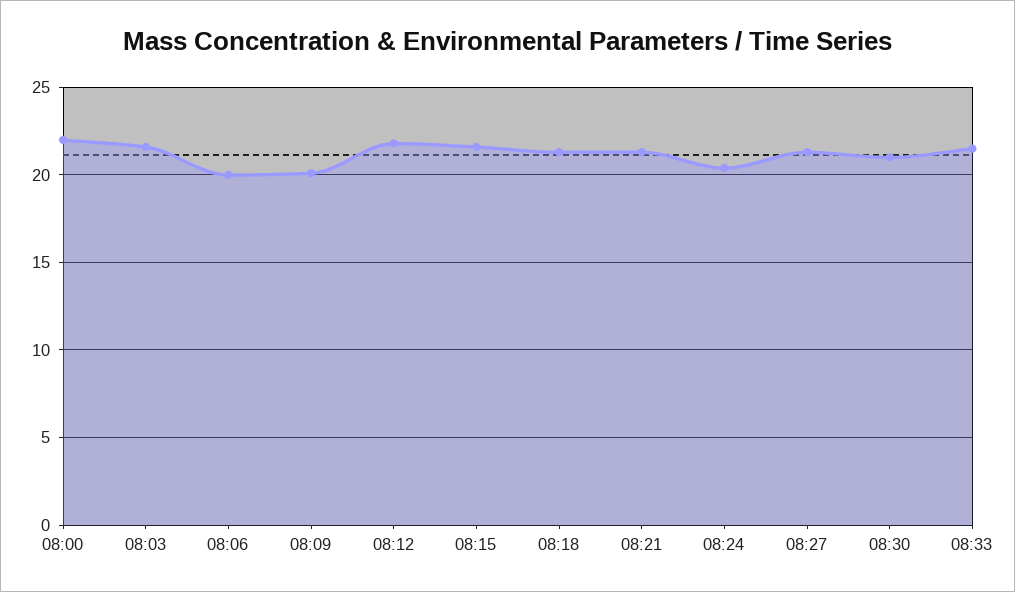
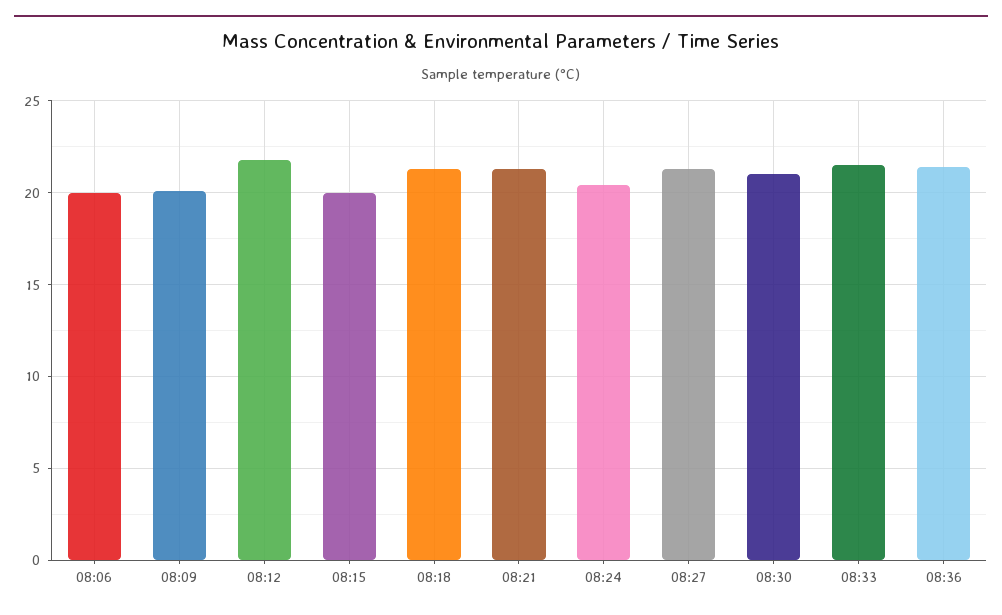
08:00: 22 -> none
08:03: 21.5 -> none
08:15: 21.5 -> 20
08:36: none -> 21.5

